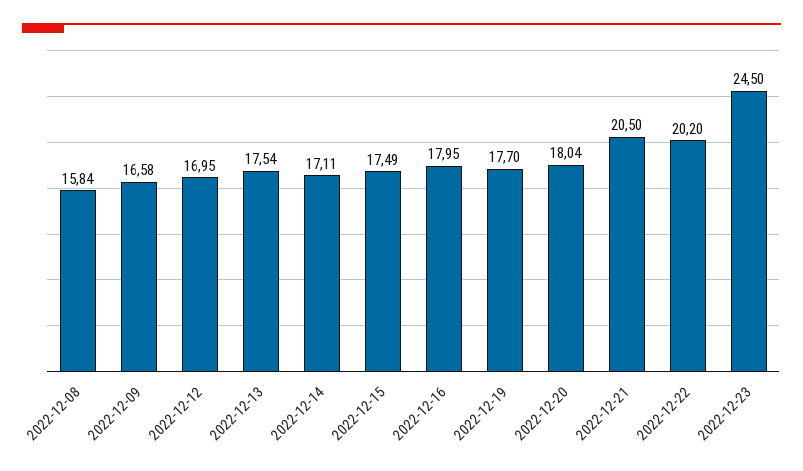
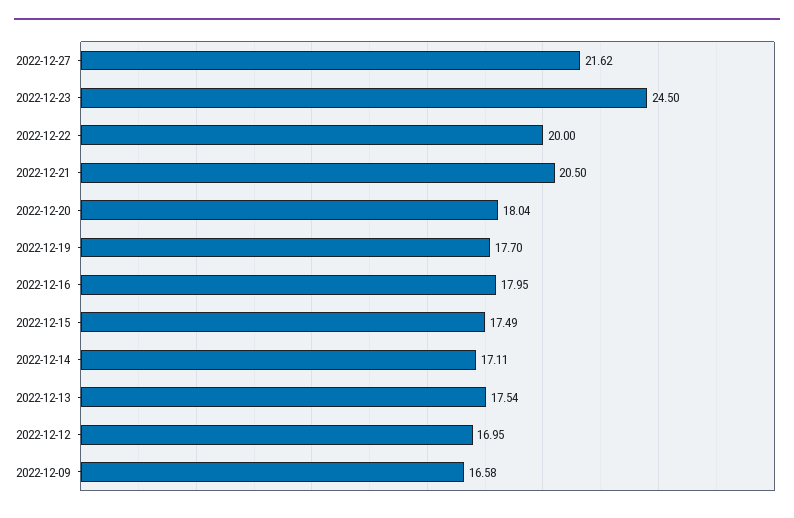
2022-12-08: 15.84 -> none
2022-12-22: 20.2 -> 20
2022-12-27: none -> 21.62

